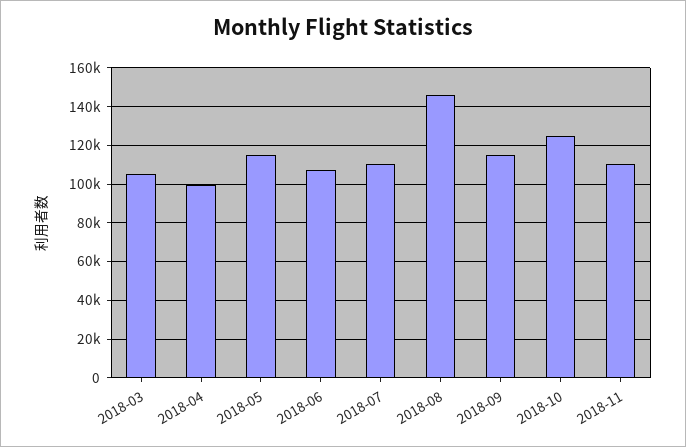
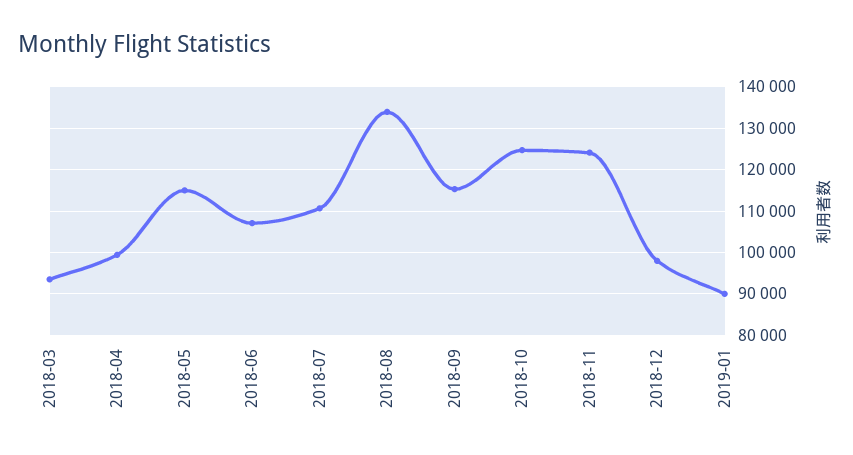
2018-03: 105000 -> 94000
2018-08: 145000 -> 134000
2018-11: 110000 -> 124000
2018-12: none -> 98000
2019-01: none -> 90000

